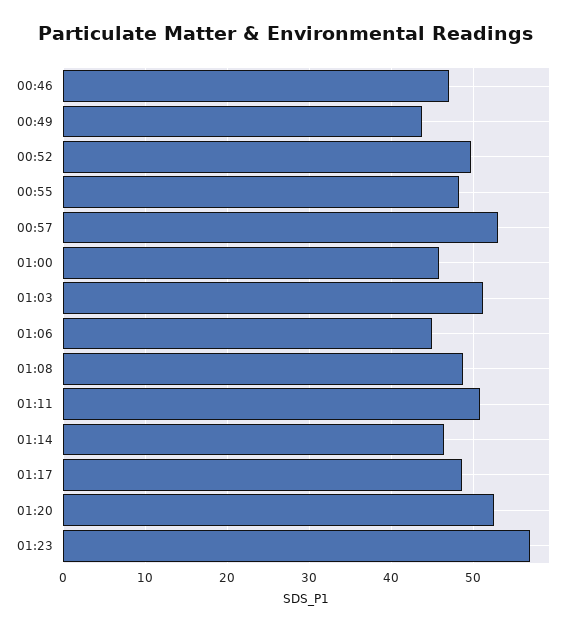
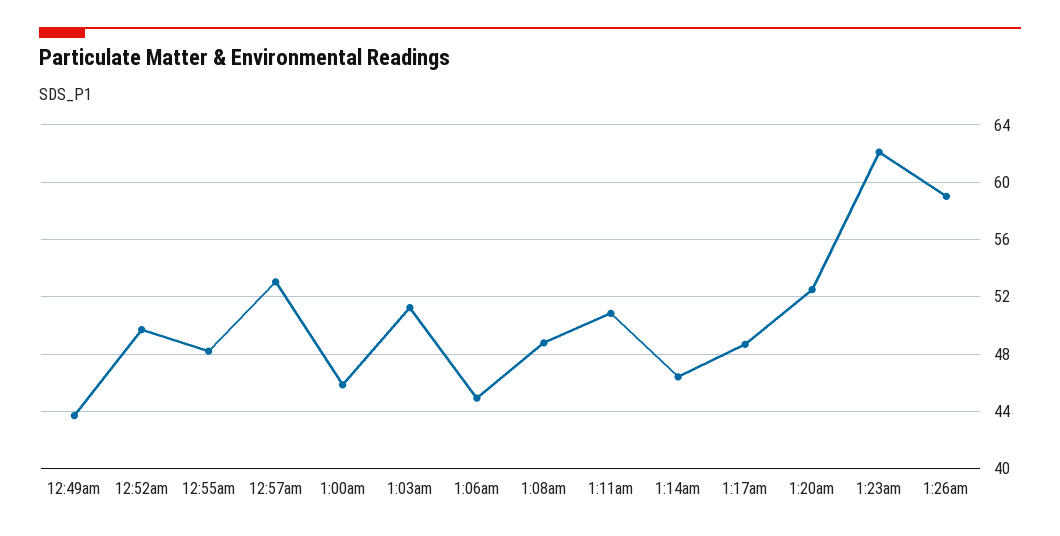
00:46: 47 -> none
01:23: 57 -> 62
1:26am: none -> 59

